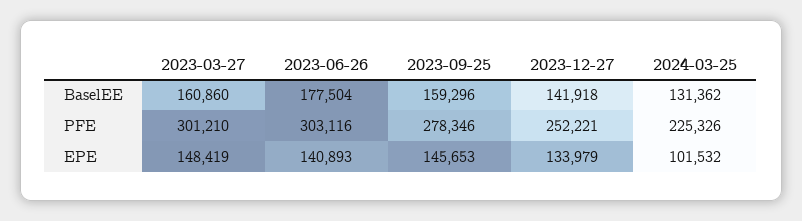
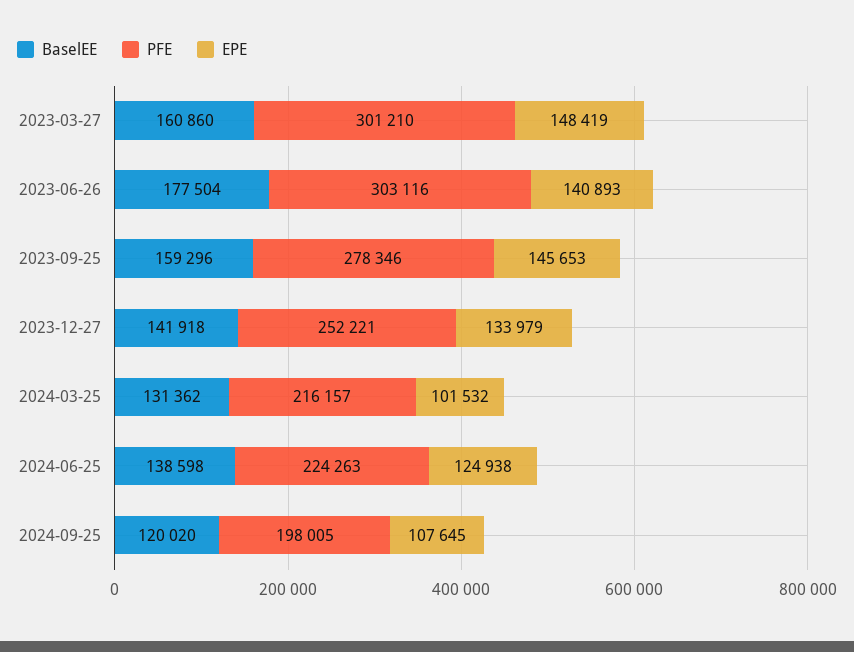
PFE, 2024-03-25: 225326 -> 216157
BaselEE, 2024-06-25: none -> 138598
PFE, 2024-06-25: none -> 224263
EPE, 2024-06-25: none -> 124938
BaselEE, 2024-09-25: none -> 120020
PFE, 2024-09-25: none -> 198005
EPE, 2024-09-25: none -> 107645

